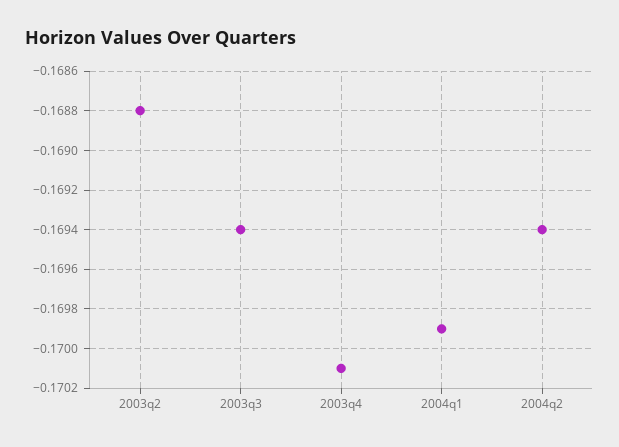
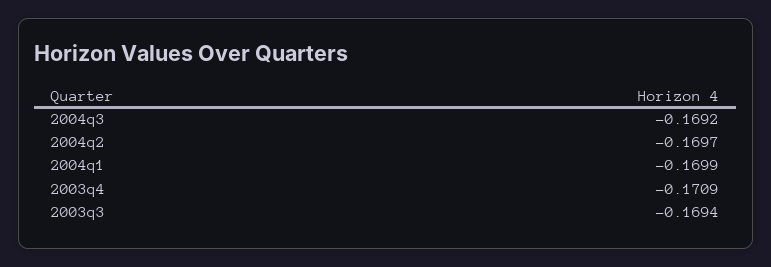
2003q2: -0.1688 -> none
2003q4: -0.1701 -> -0.1709
2004q2: -0.1694 -> -0.1697
2004q3: none -> -0.1692

